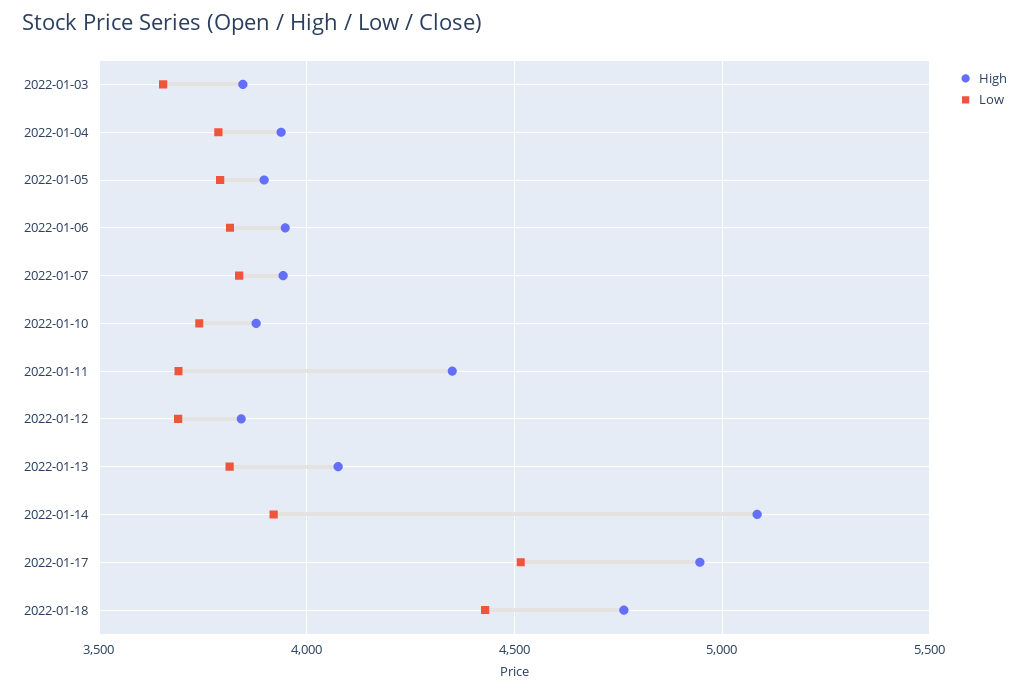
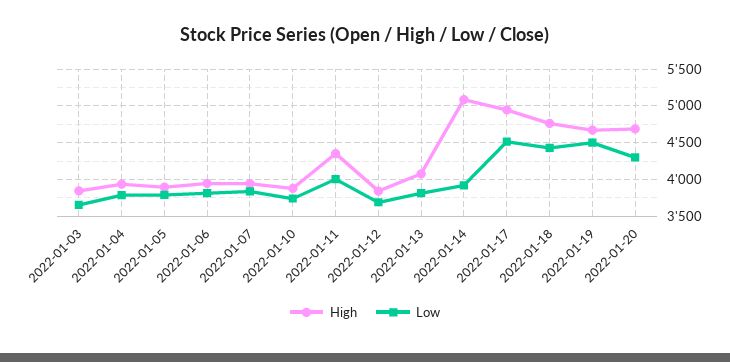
Low, 2022-01-11: 3700 -> 4000
High, 2022-01-19: none -> 4700
Low, 2022-01-19: none -> 4500
High, 2022-01-20: none -> 4700
Low, 2022-01-20: none -> 4300

